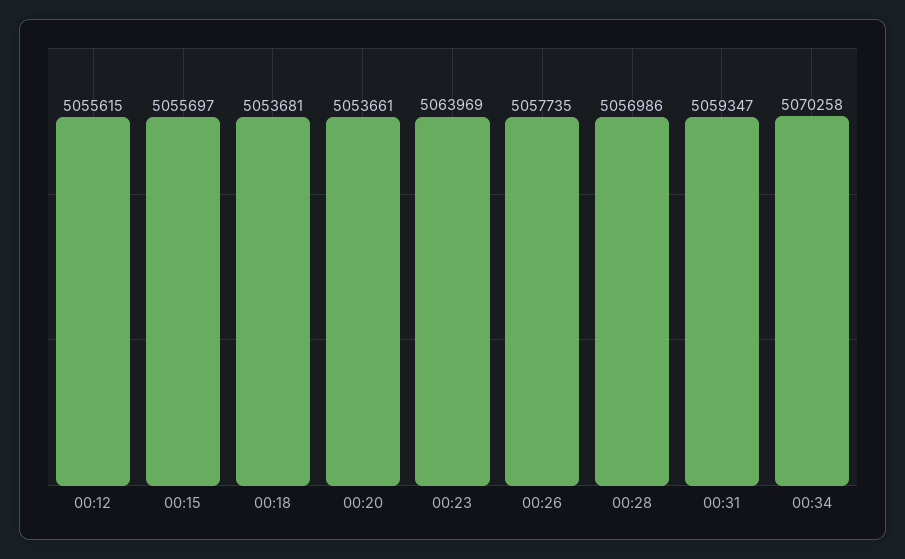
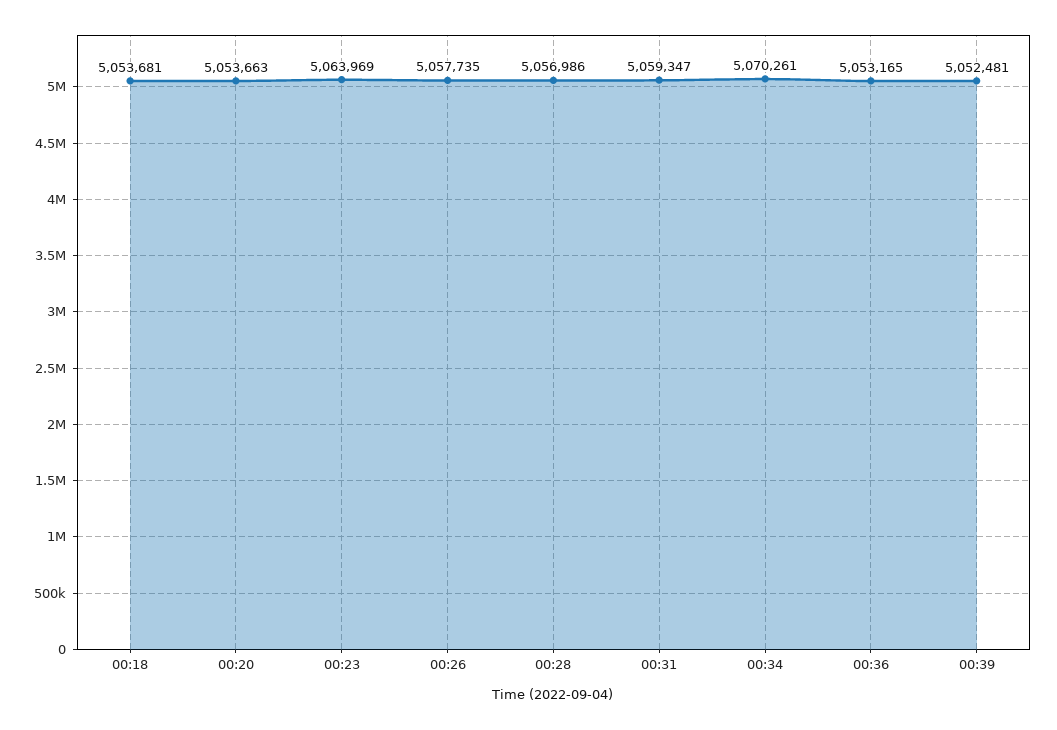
00:12: 5055615 -> none
00:15: 5055697 -> none
00:20: 5053661 -> 5053663
00:34: 5070258 -> 5070261
00:36: none -> 5053165
00:39: none -> 5052481

